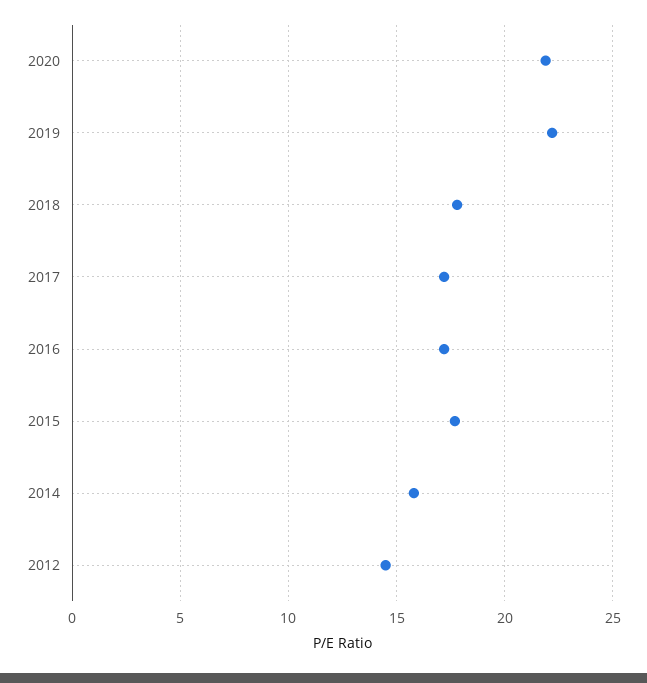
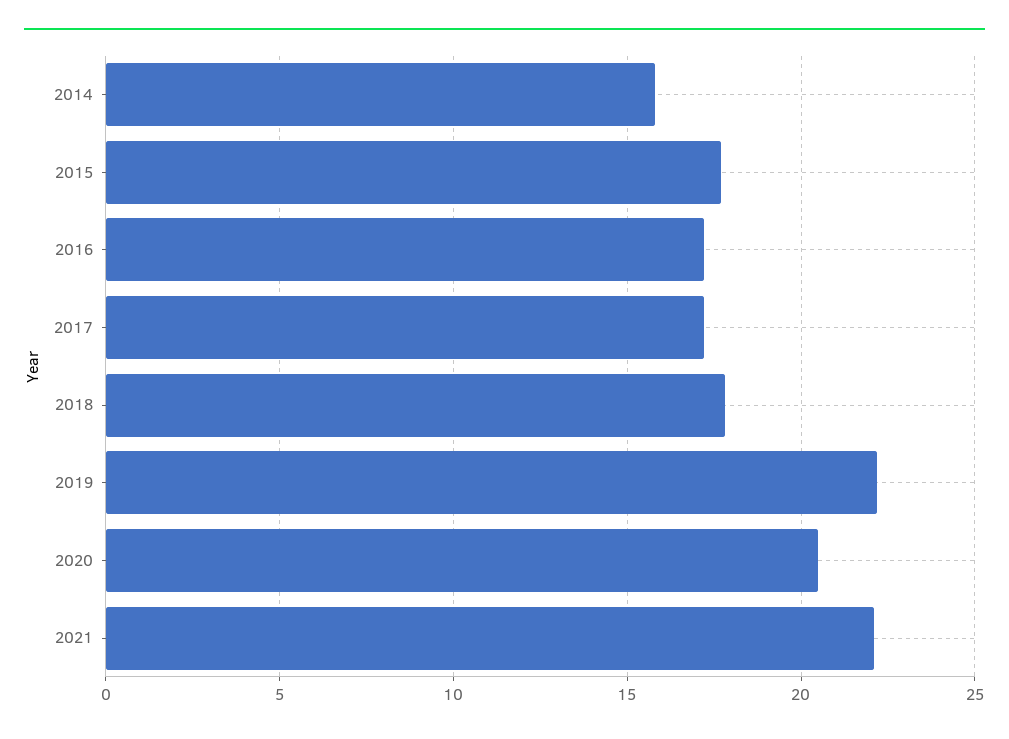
2020: 22 -> 20.5
2012: 14.5 -> none
2021: none -> 22

